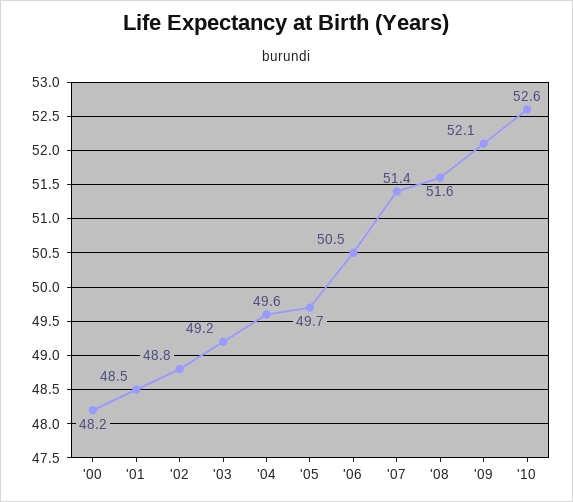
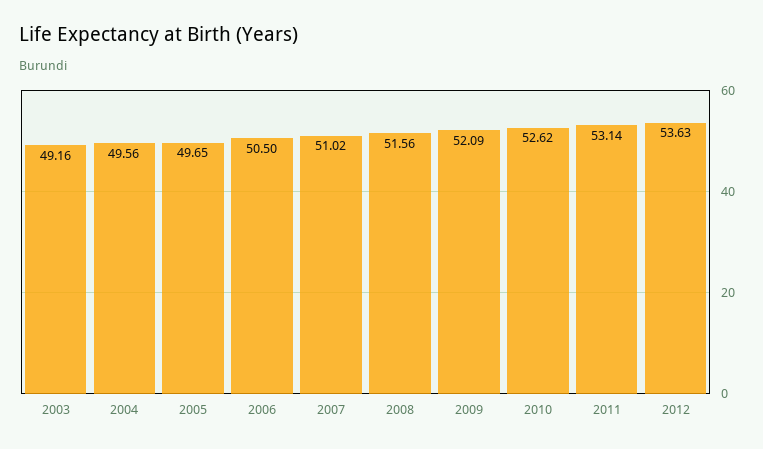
'00: 48.2 -> none
'01: 48.5 -> none
'02: 48.8 -> none
'07: 51.4 -> 51.02
2011: none -> 53.14
2012: none -> 53.63

